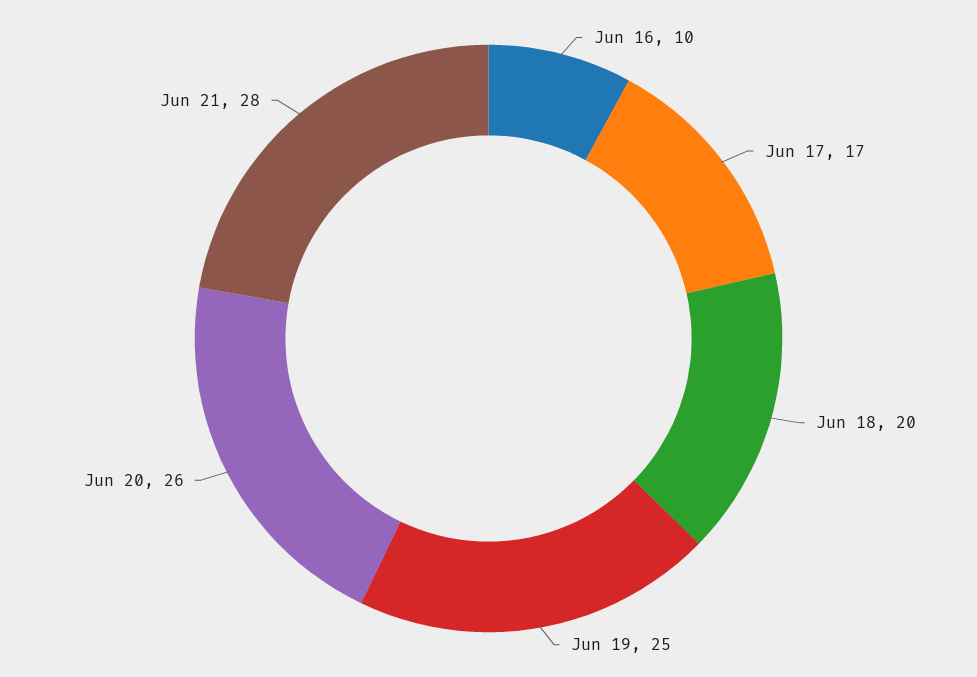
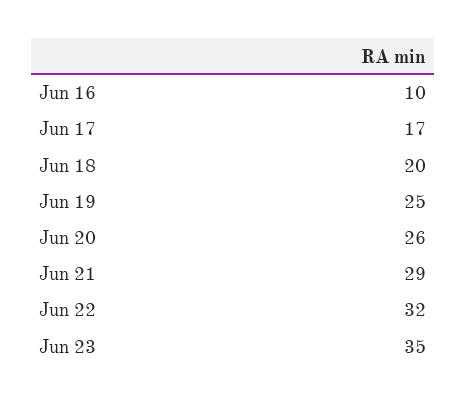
Jun 21: 28 -> 29
Jun 22: none -> 32
Jun 23: none -> 35

